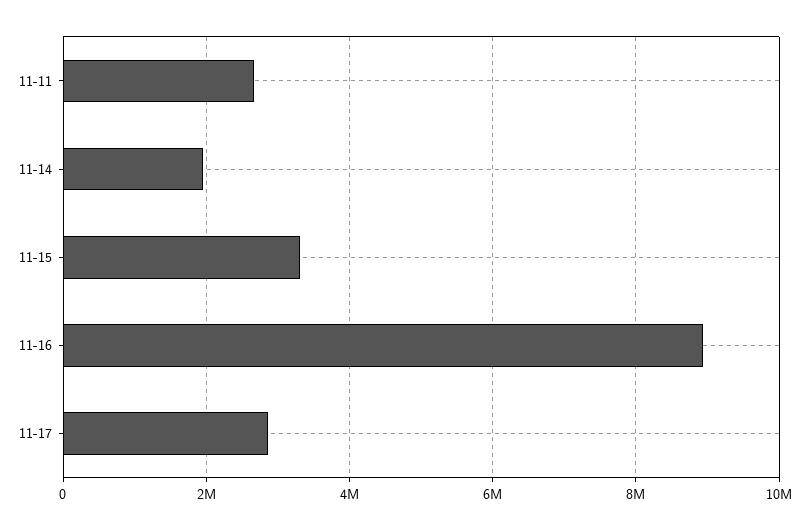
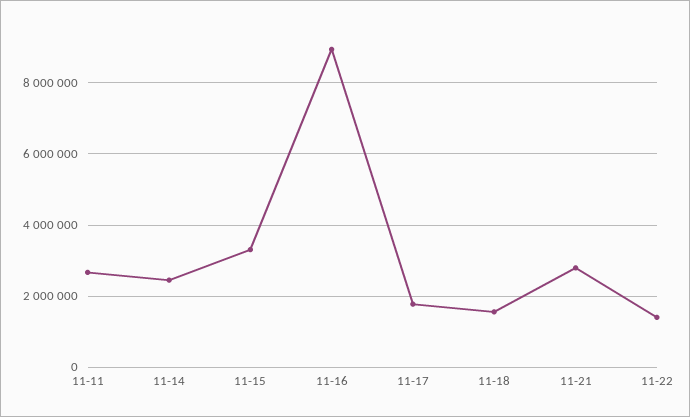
11-14: 2000000 -> 2400000
11-17: 2800000 -> 1800000
11-18: none -> 1600000
11-21: none -> 2800000
11-22: none -> 1400000

